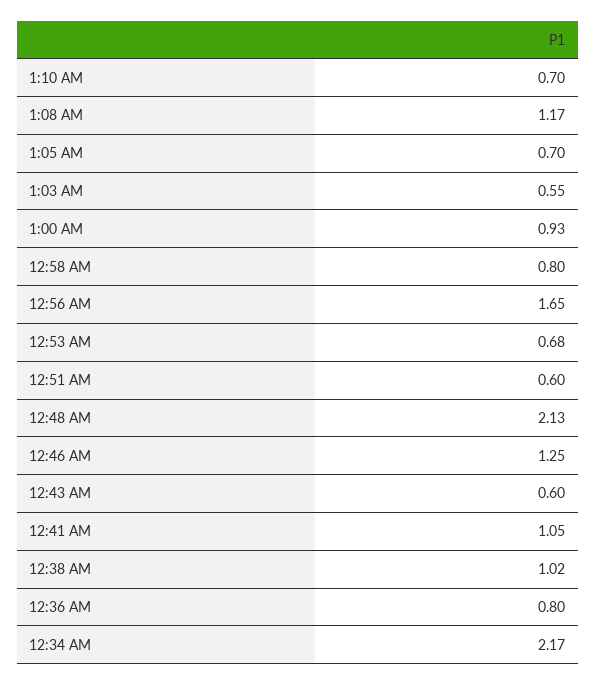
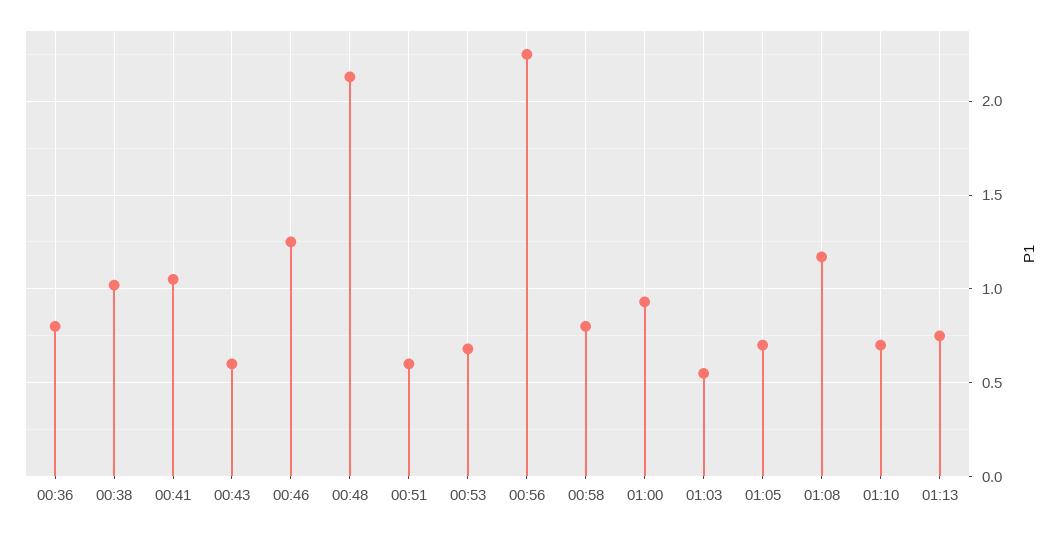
12:56 AM: 1.65 -> 2.25
12:34 AM: 2.17 -> none
01:13: none -> 0.75

